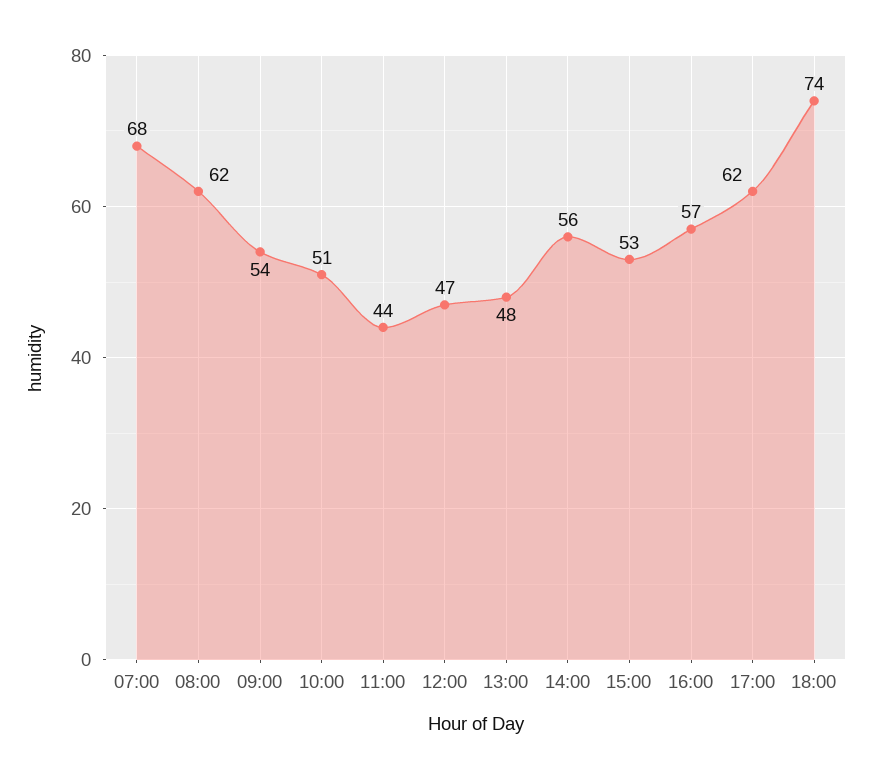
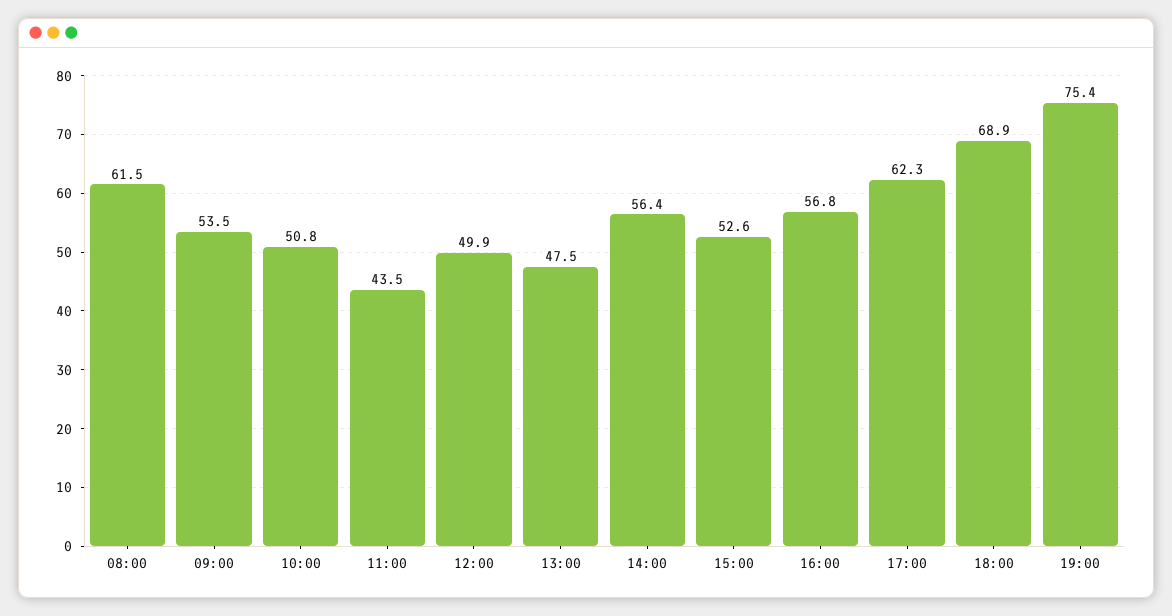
07:00: 68 -> none
12:00: 47 -> 49.9
18:00: 74 -> 68.9
19:00: none -> 75.4

